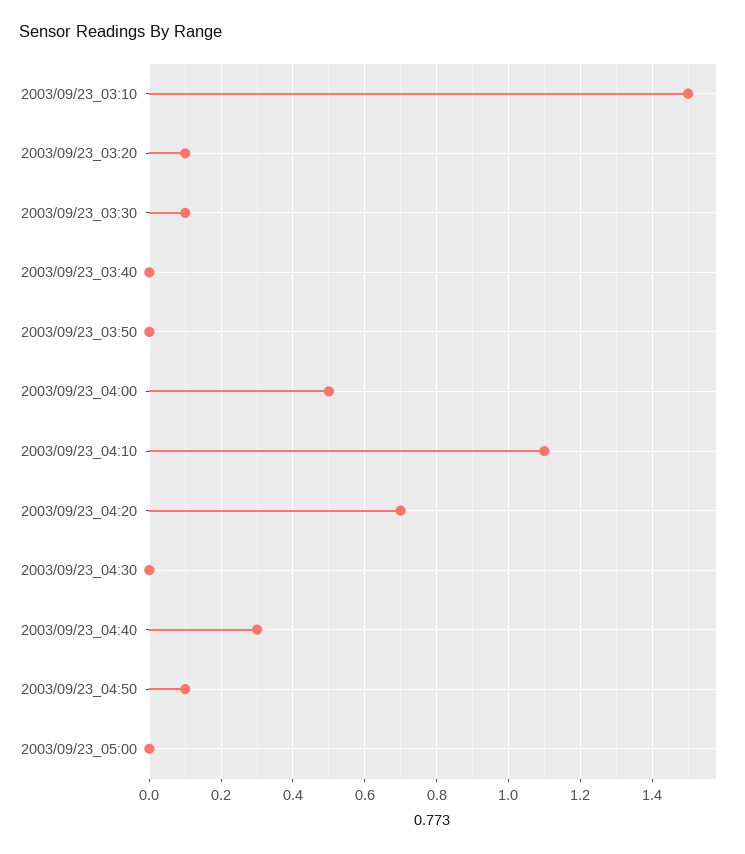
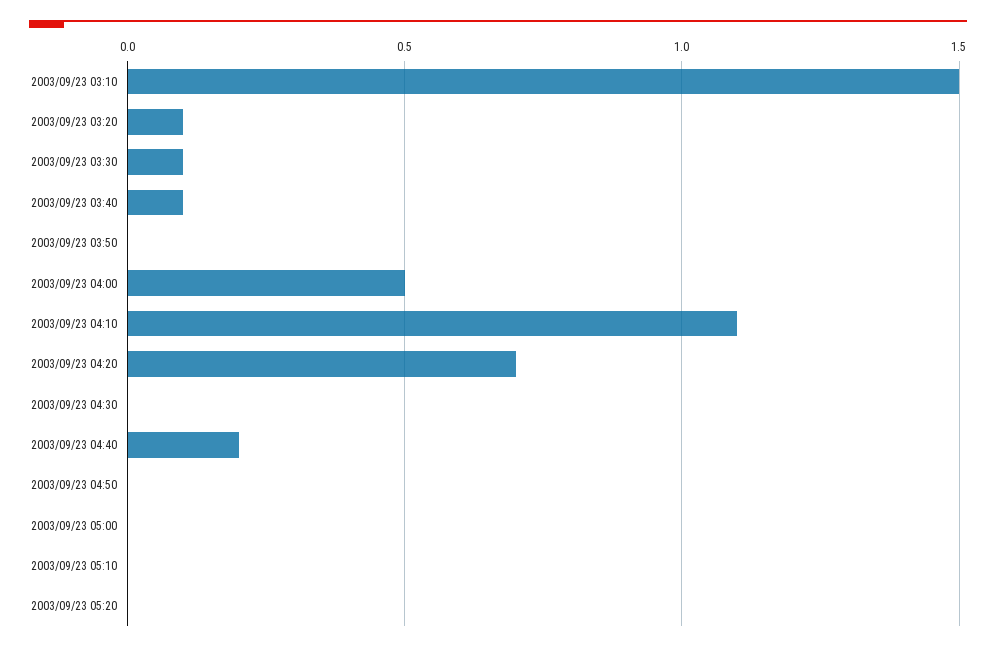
2003/09/23_03:40: 0 -> 0.1
2003/09/23_04:40: 0.3 -> 0.2
2003/09/23_04:50: 0.1 -> 0
2003/09/23 05:10: none -> 0
2003/09/23 05:20: none -> 0

